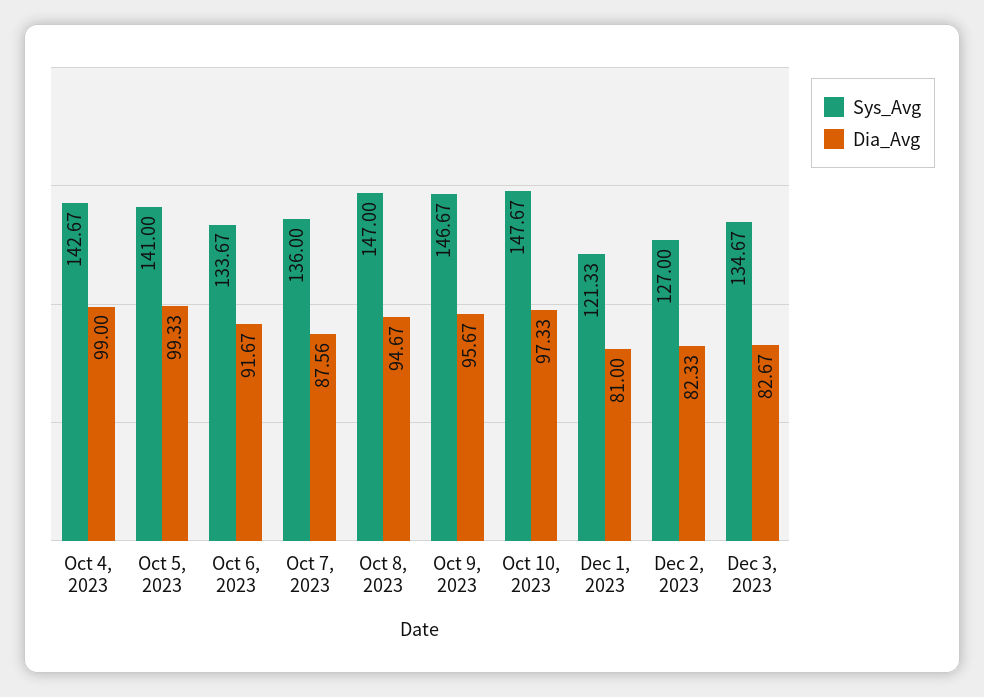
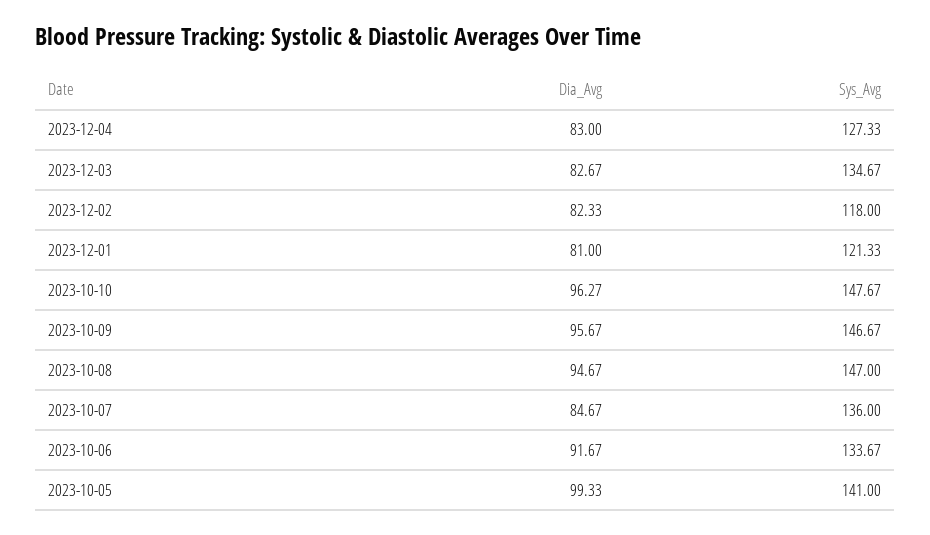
Sys_Avg, Oct 4, 2023: 142.67 -> none
Dia_Avg, Oct 4, 2023: 99 -> none
Dia_Avg, Oct 7, 2023: 87.56 -> 84.67
Dia_Avg, Oct 10, 2023: 97.33 -> 96.27
Sys_Avg, Dec 2, 2023: 127 -> 118
Dia_Avg, 2023-12-04: none -> 83
Sys_Avg, 2023-12-04: none -> 127.33

